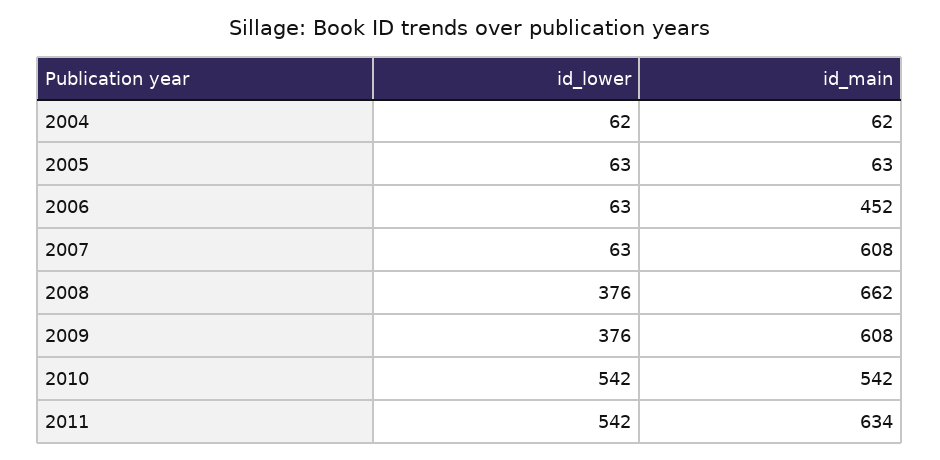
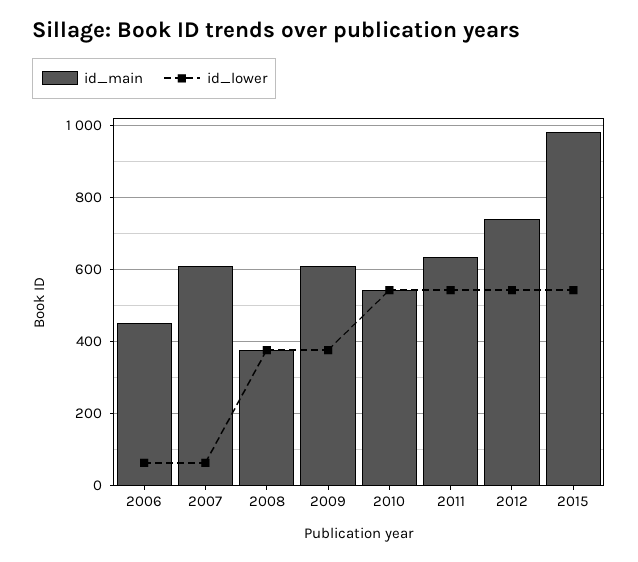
id_lower, 2004: 62 -> none
id_main, 2004: 62 -> none
id_lower, 2005: 63 -> none
id_main, 2005: 63 -> none
id_main, 2008: 662 -> 380
id_main, 2012: none -> 740
id_lower, 2012: none -> 540
id_main, 2015: none -> 980
id_lower, 2015: none -> 540

